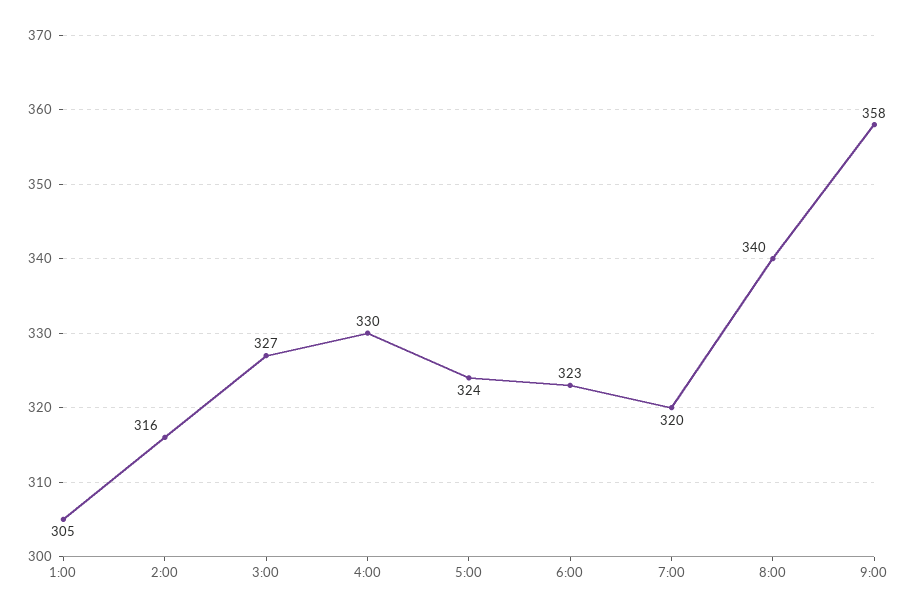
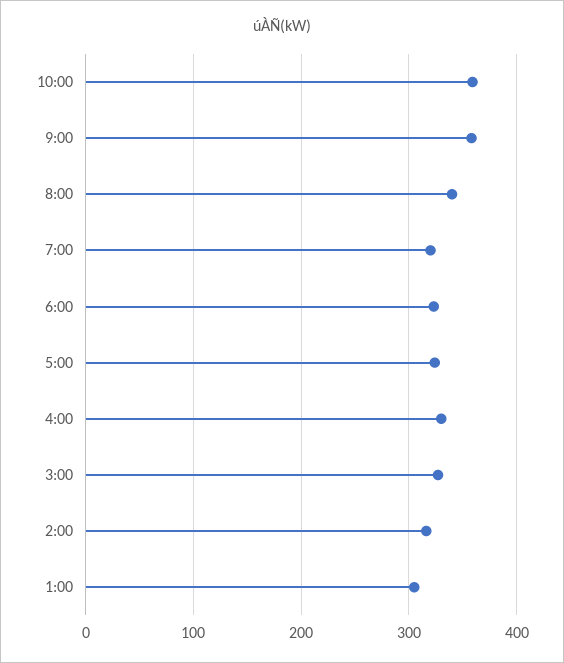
10:00: none -> 360

